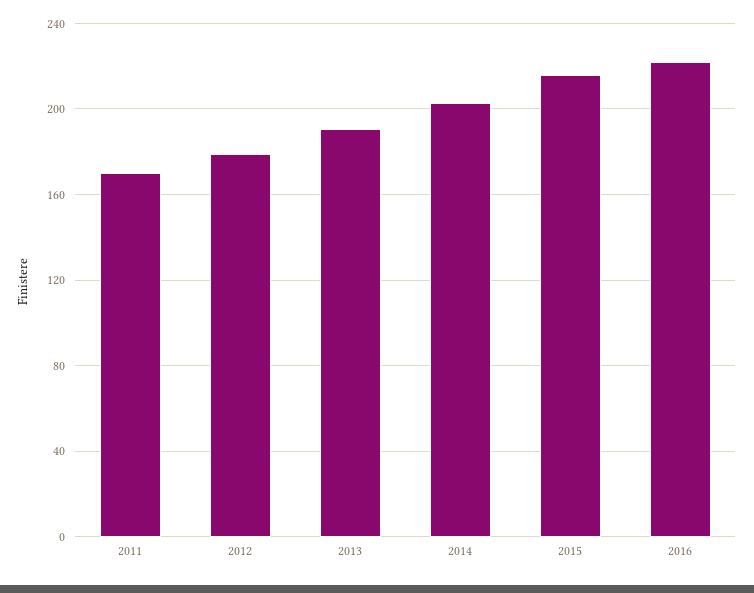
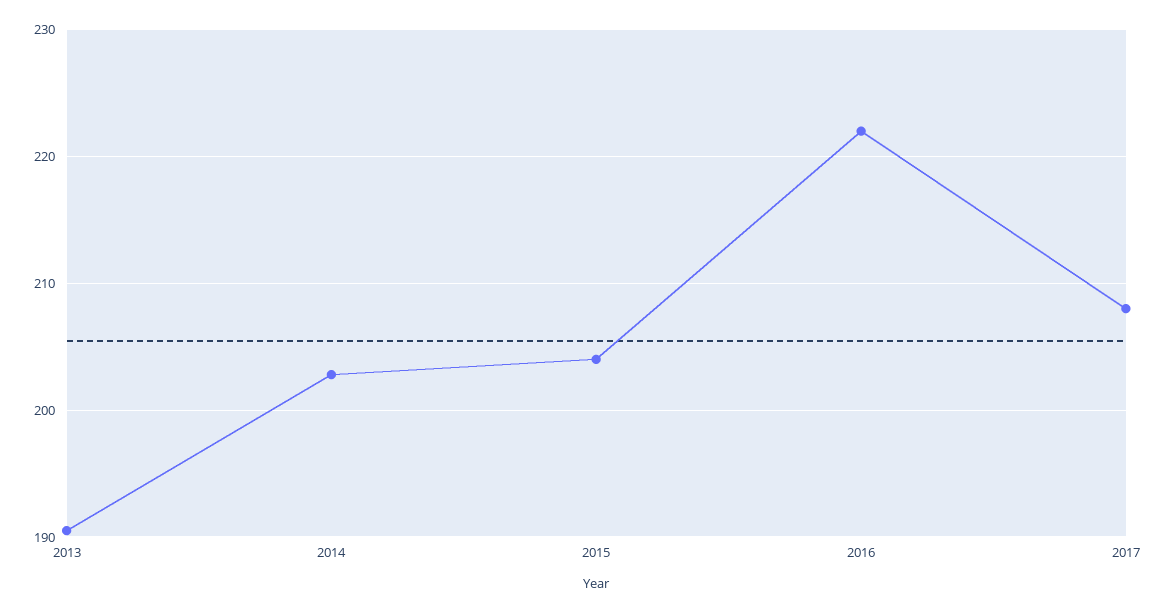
2011: 170 -> none
2012: 180 -> none
2015: 215 -> 204
2017: none -> 208

